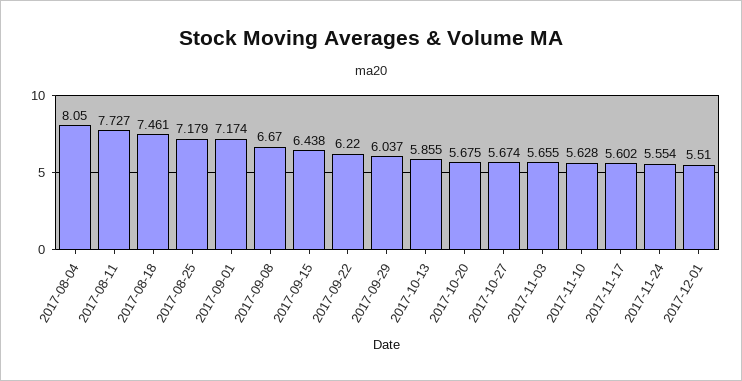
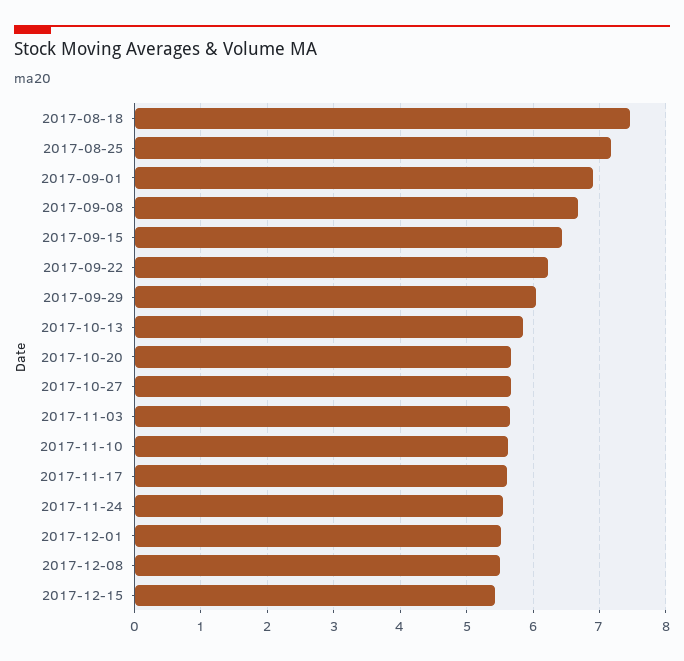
2017-08-04: 8.05 -> none
2017-08-11: 7.727 -> none
2017-09-01: 7.174 -> 6.9
2017-12-08: none -> 5.5
2017-12-15: none -> 5.4

